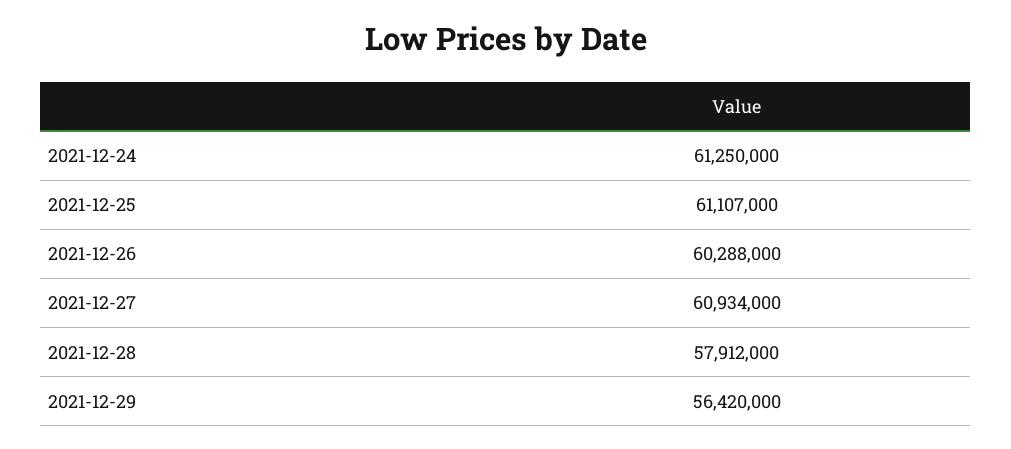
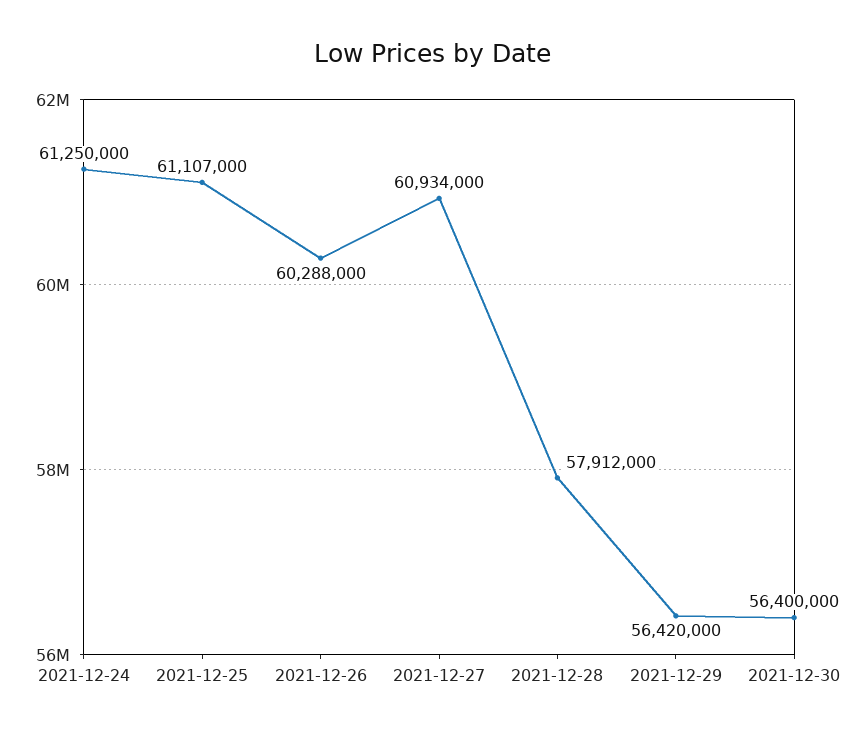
2021-12-30: none -> 56400000

